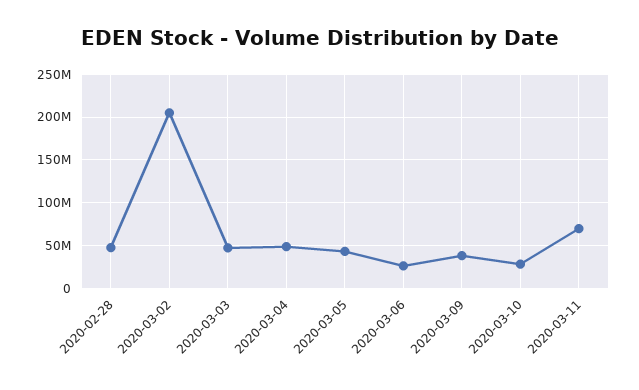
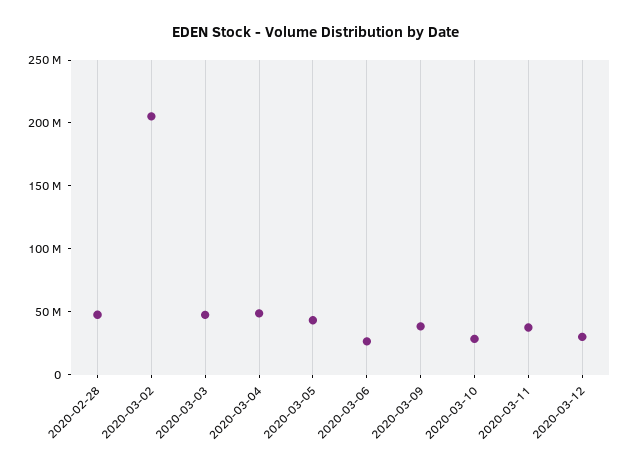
2020-03-11: 70000000 -> 40000000
2020-03-12: none -> 30000000

